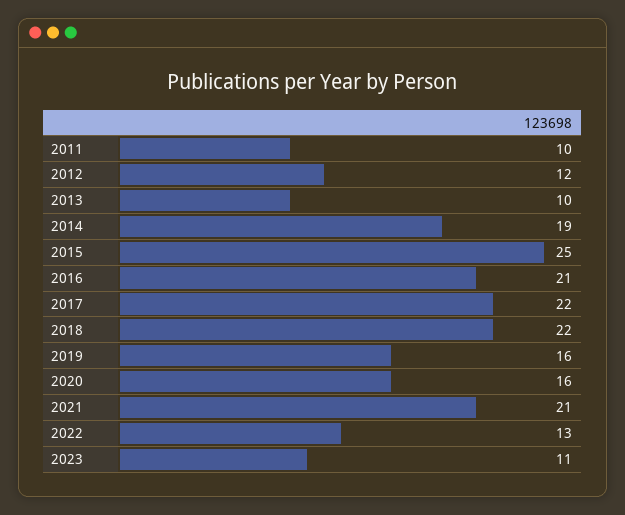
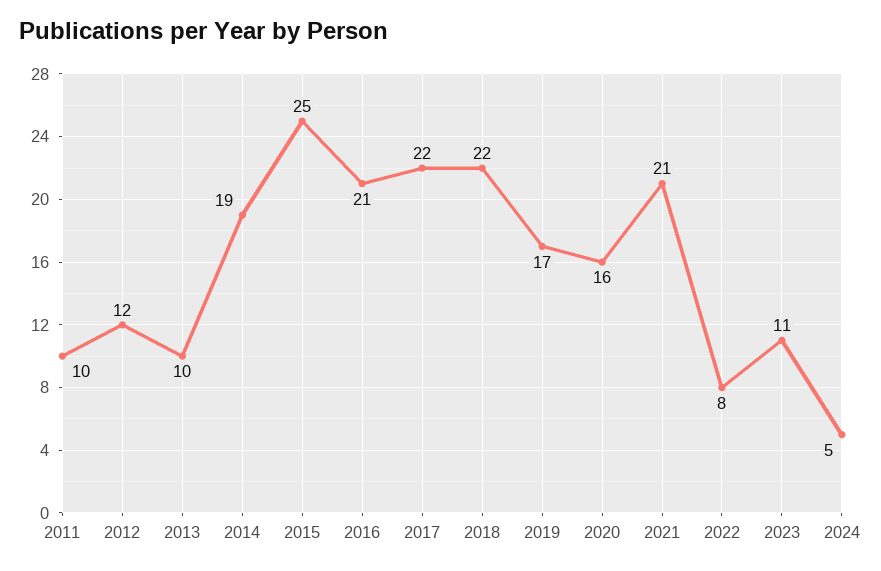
2019: 16 -> 17
2022: 13 -> 8
2024: none -> 5

